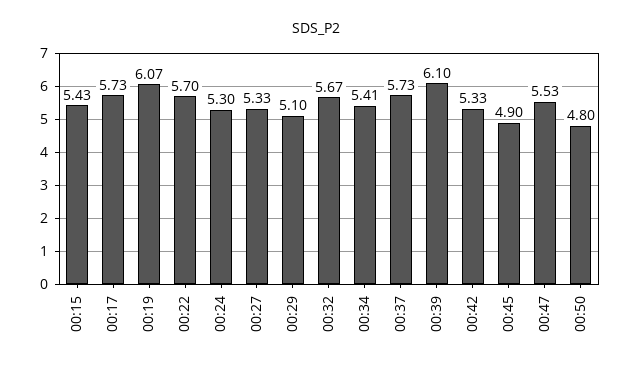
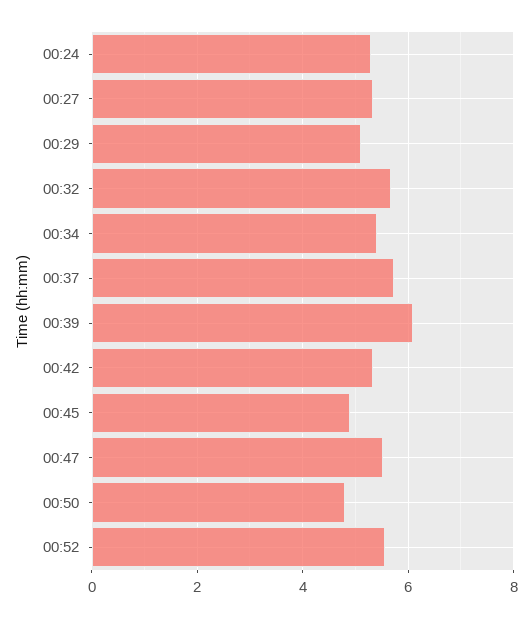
00:15: 5.43 -> none
00:17: 5.73 -> none
00:19: 6.07 -> none
00:22: 5.7 -> none
00:52: none -> 5.6

